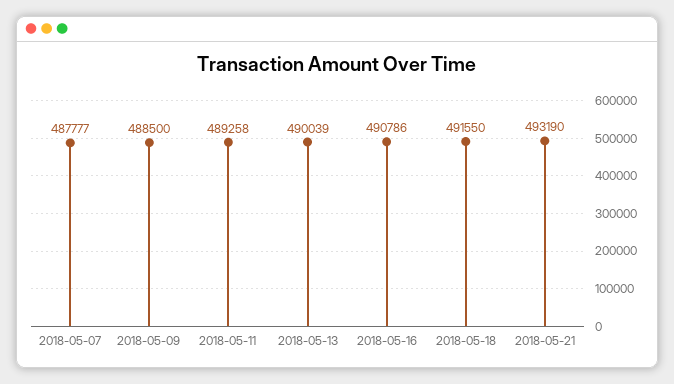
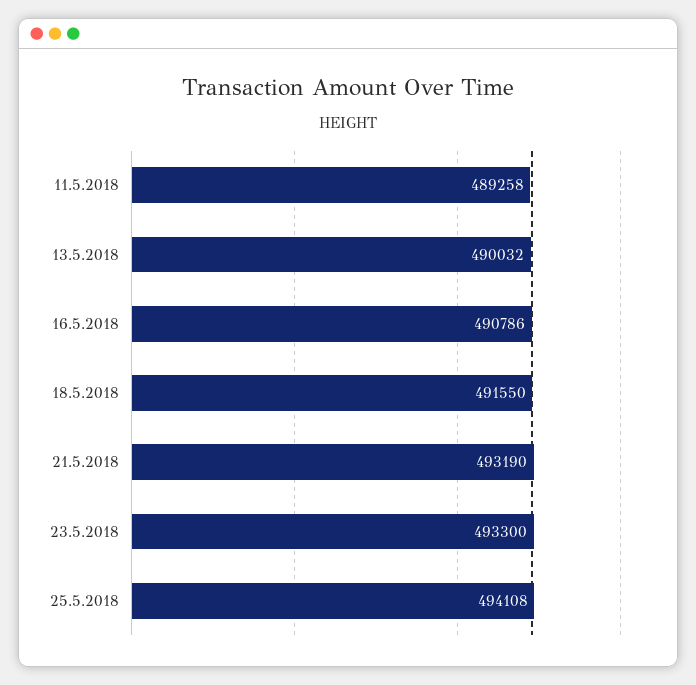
2018-05-07: 487777 -> none
2018-05-09: 488500 -> none
2018-05-13: 490039 -> 490032
23.5.2018: none -> 493300
25.5.2018: none -> 494108

